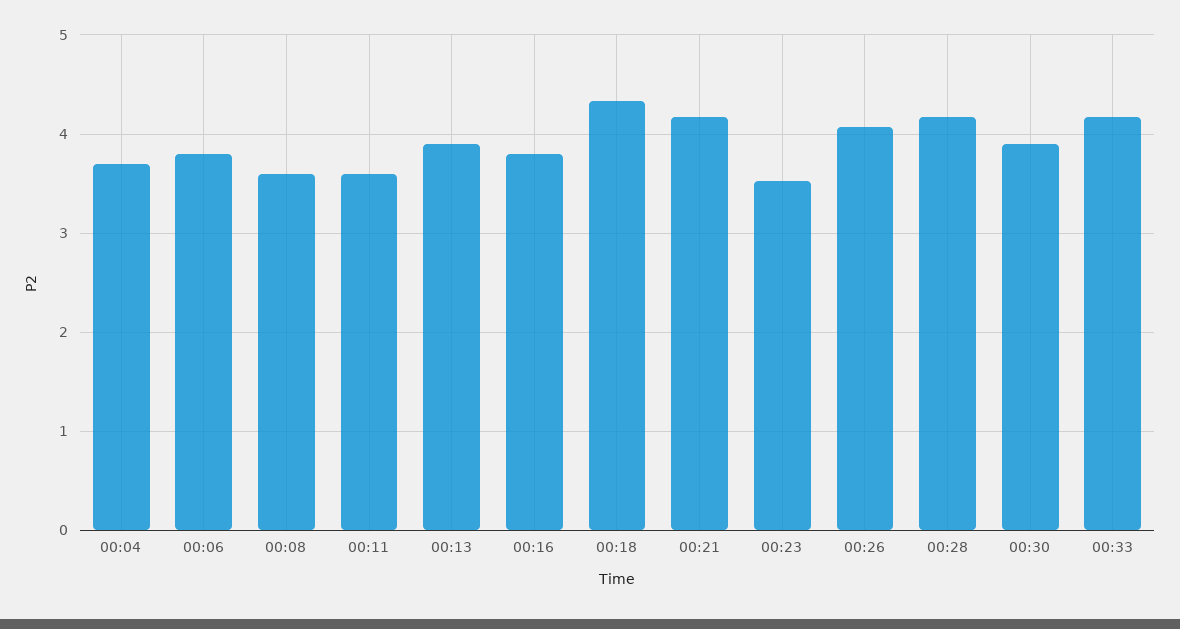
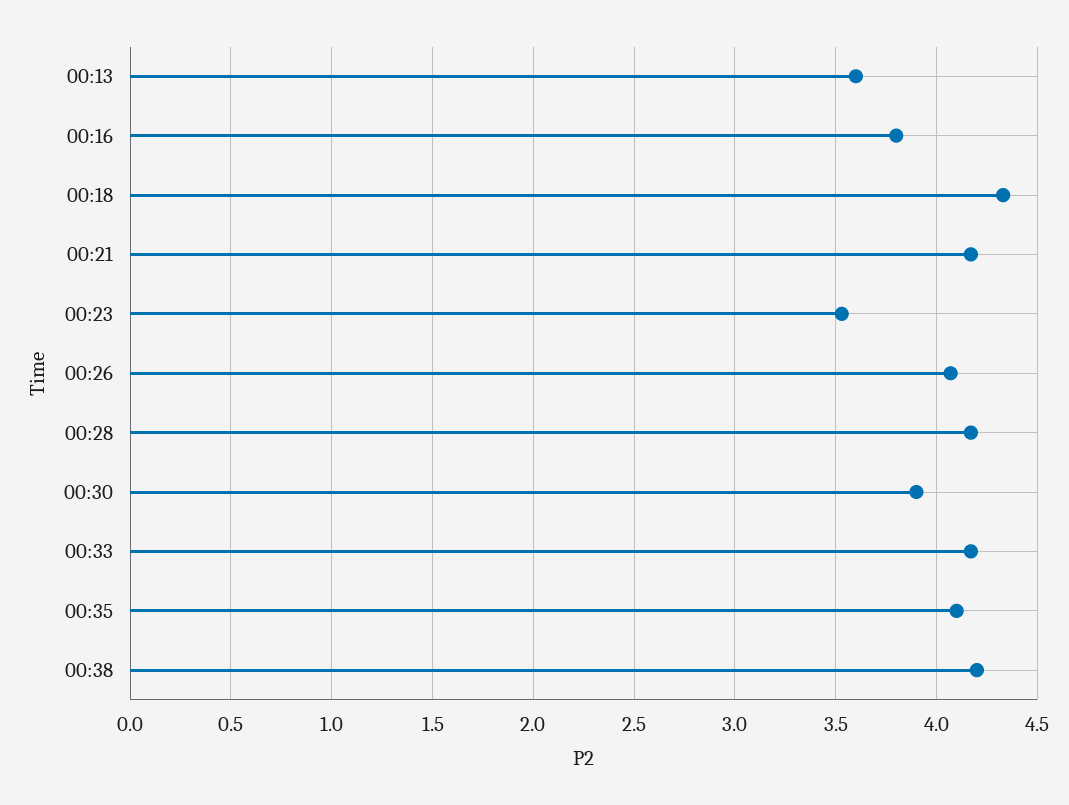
00:04: 3.7 -> none
00:06: 3.8 -> none
00:08: 3.6 -> none
00:11: 3.6 -> none
00:13: 3.9 -> 3.6
00:35: none -> 4.1
00:38: none -> 4.2

